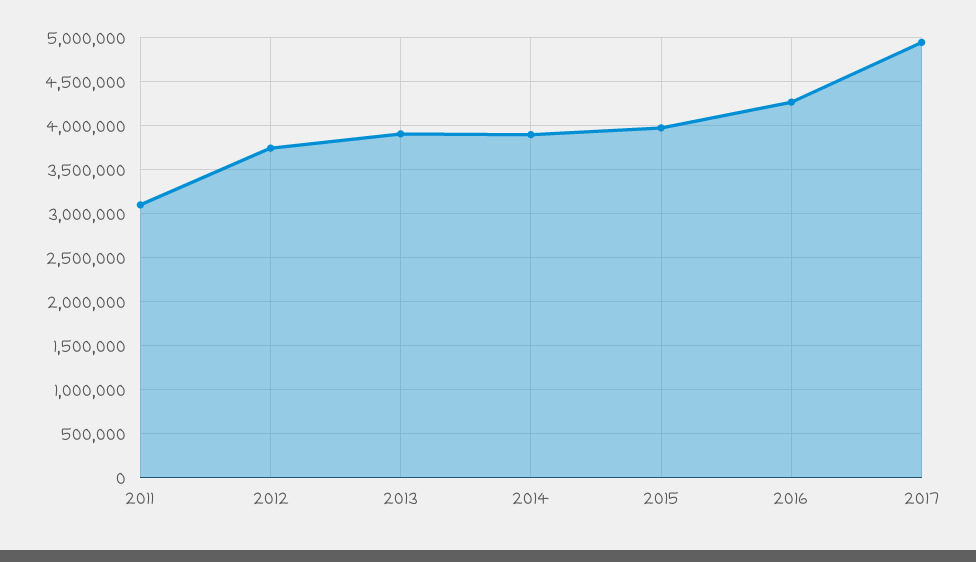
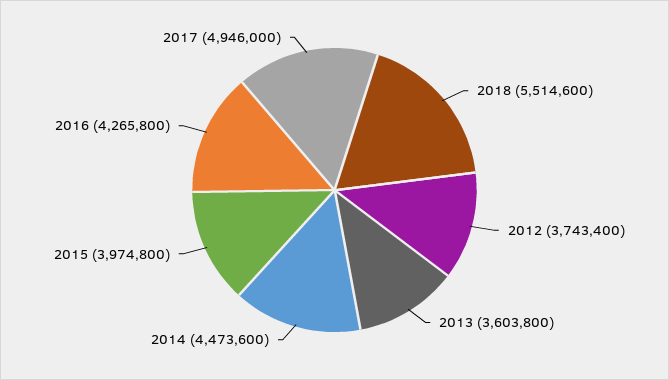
2011: 3100000 -> none
2013: 3900000 -> 3603800
2014: 3900000 -> 4473600
2018: none -> 5514600

